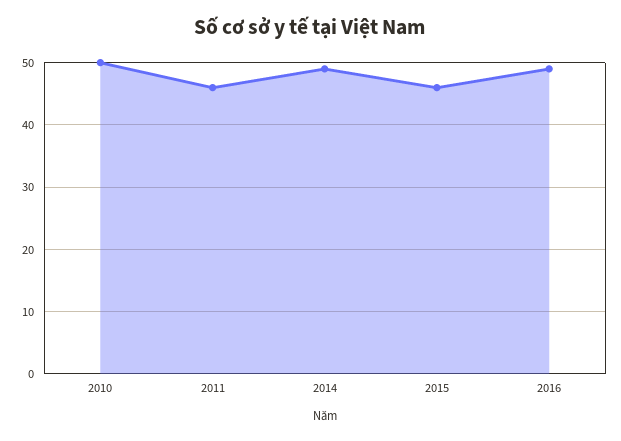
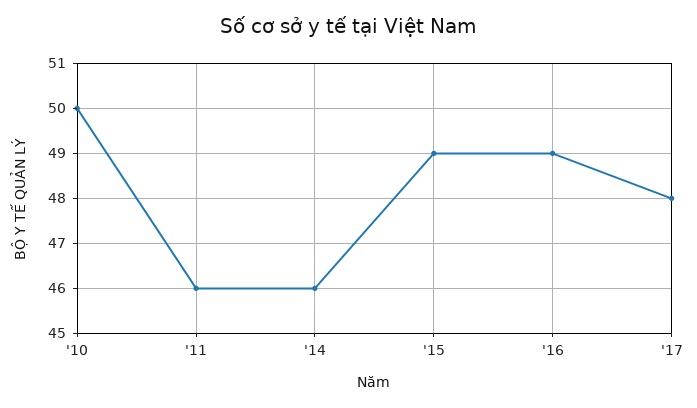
2014: 49 -> 46
2015: 46 -> 49
'17: none -> 48

